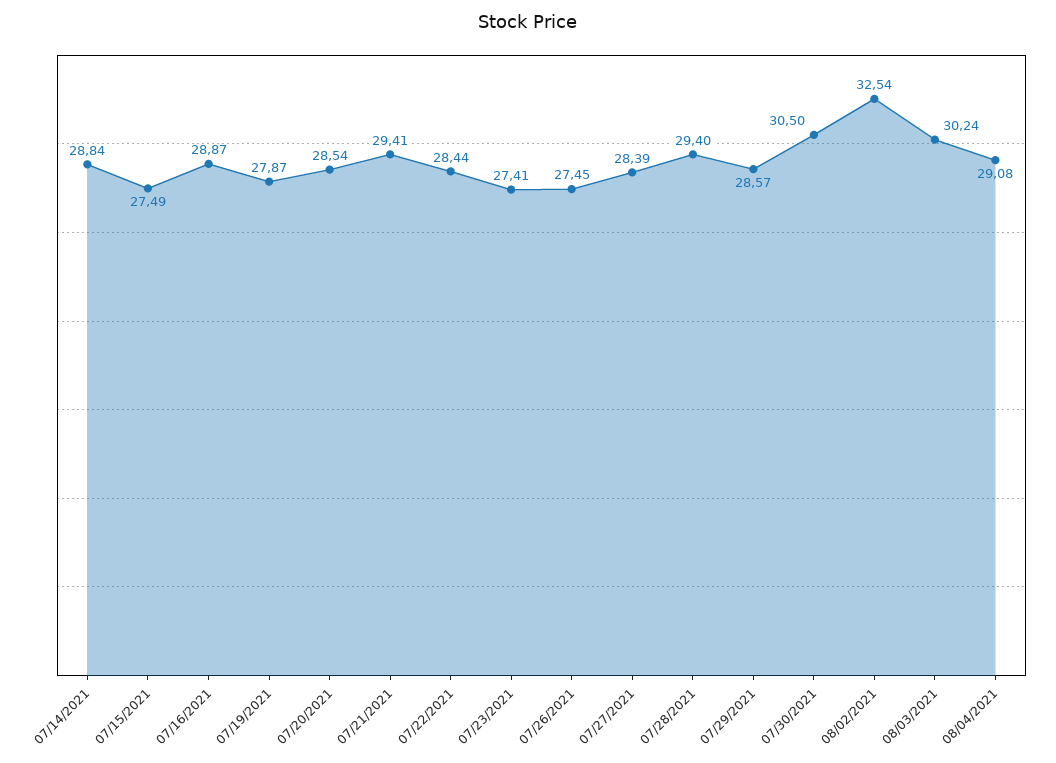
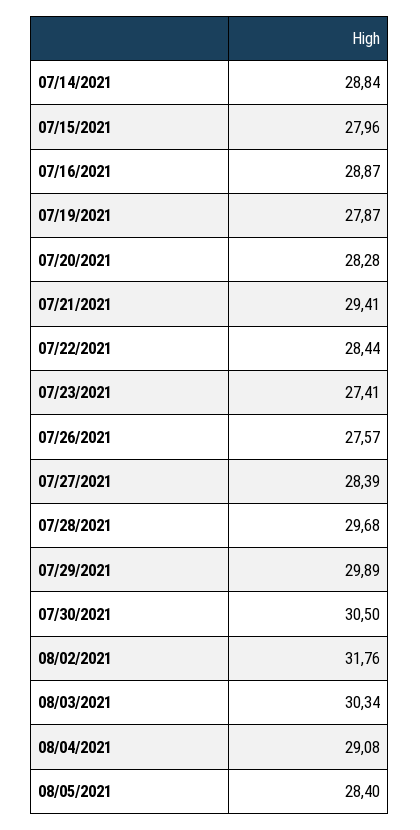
07/15/2021: 27.49 -> 27.96
07/20/2021: 28.54 -> 28.28
07/26/2021: 27.45 -> 27.57
07/28/2021: 29.4 -> 29.68
07/29/2021: 28.57 -> 29.89
08/02/2021: 32.54 -> 31.76
08/03/2021: 30.24 -> 30.34
08/05/2021: none -> 28.4

